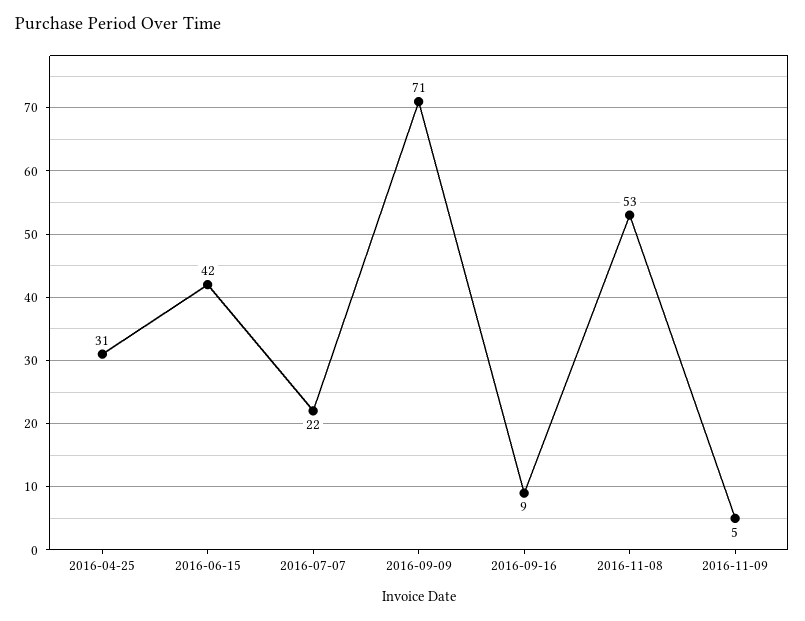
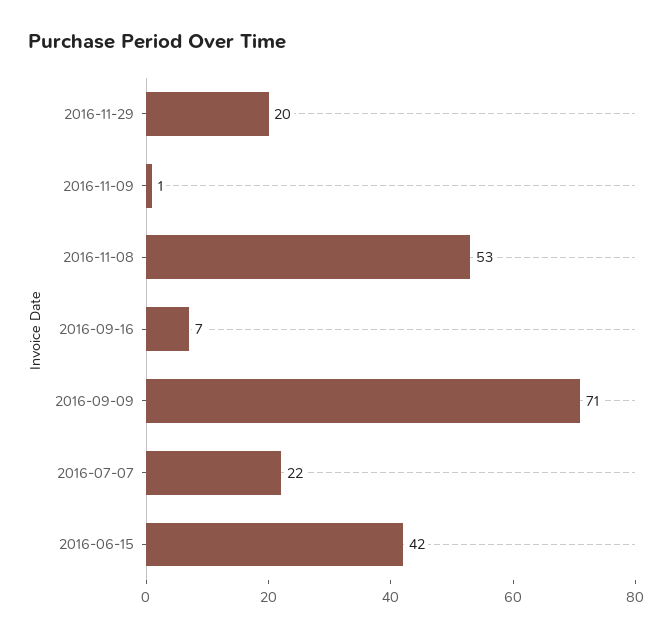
2016-04-25: 31 -> none
2016-09-16: 9 -> 7
2016-11-09: 5 -> 1
2016-11-29: none -> 20

